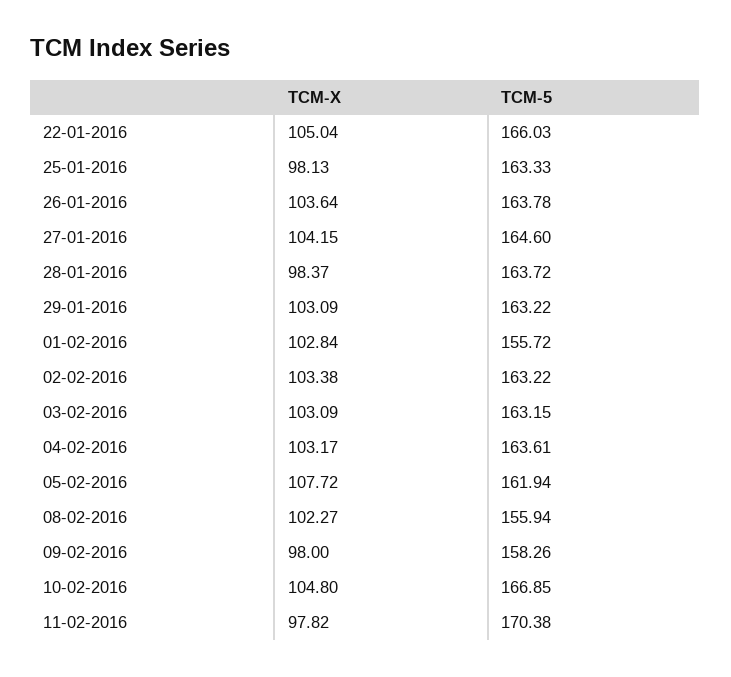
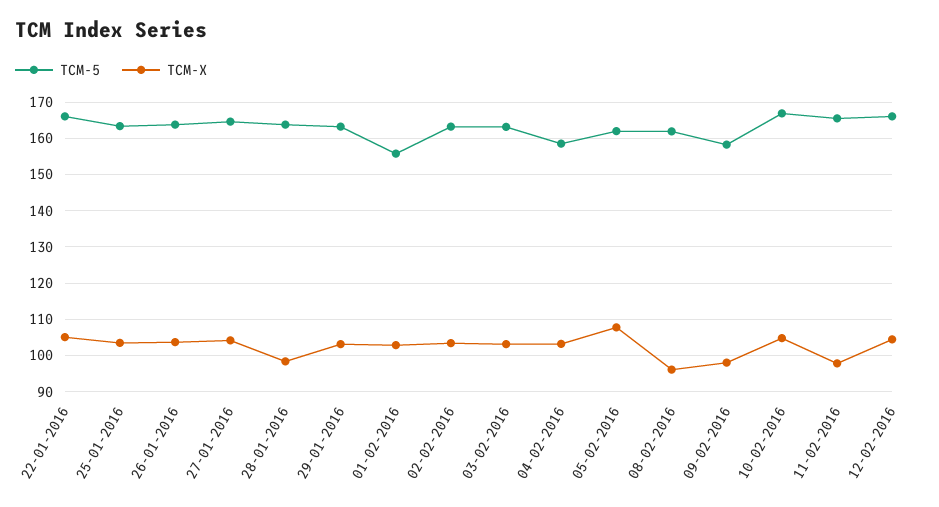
TCM-X, 25-01-2016: 98.13 -> 104
TCM-5, 04-02-2016: 163.61 -> 158
TCM-X, 08-02-2016: 102.27 -> 96
TCM-5, 08-02-2016: 155.94 -> 162
TCM-5, 11-02-2016: 170.38 -> 166
TCM-5, 12-02-2016: none -> 166
TCM-X, 12-02-2016: none -> 104

